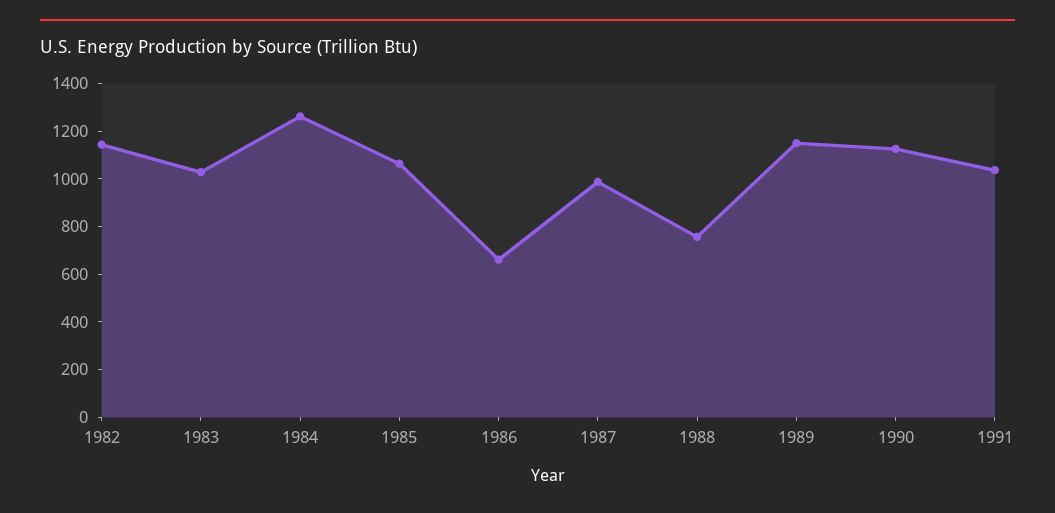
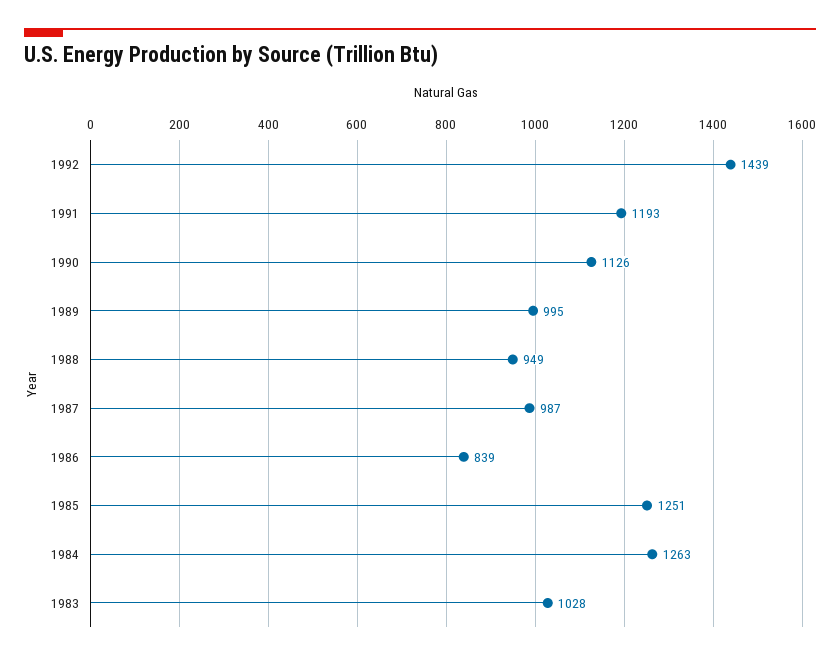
1982: 1150 -> none
1985: 1050 -> 1251
1986: 650 -> 839
1988: 750 -> 949
1989: 1150 -> 995
1991: 1050 -> 1193
1992: none -> 1439

